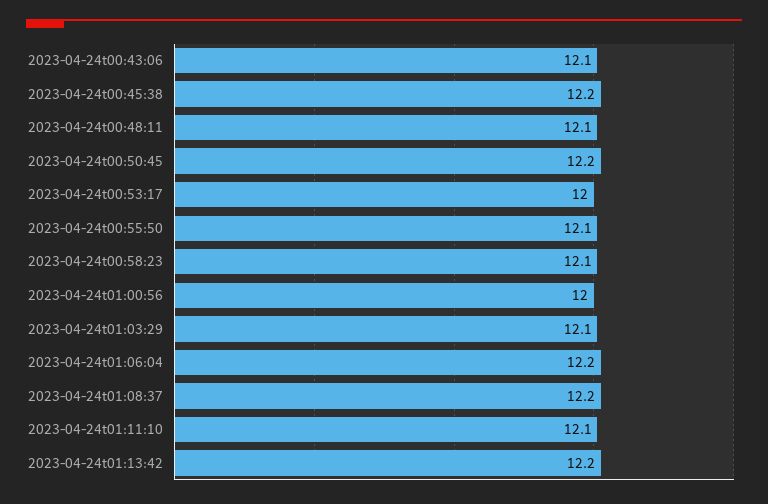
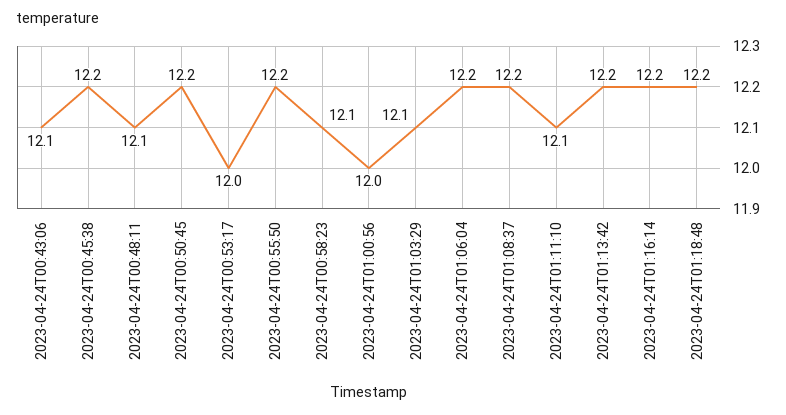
2023-04-24t00:55:50: 12.1 -> 12.2
2023-04-24T01:16:14: none -> 12.2
2023-04-24T01:18:48: none -> 12.2

